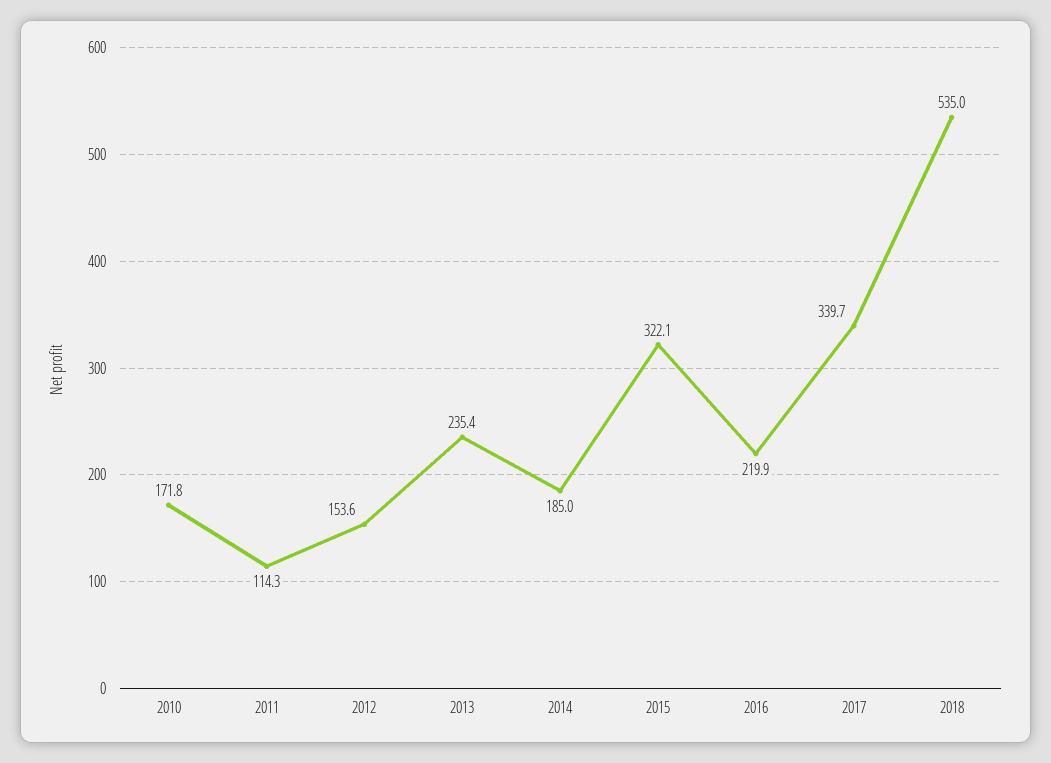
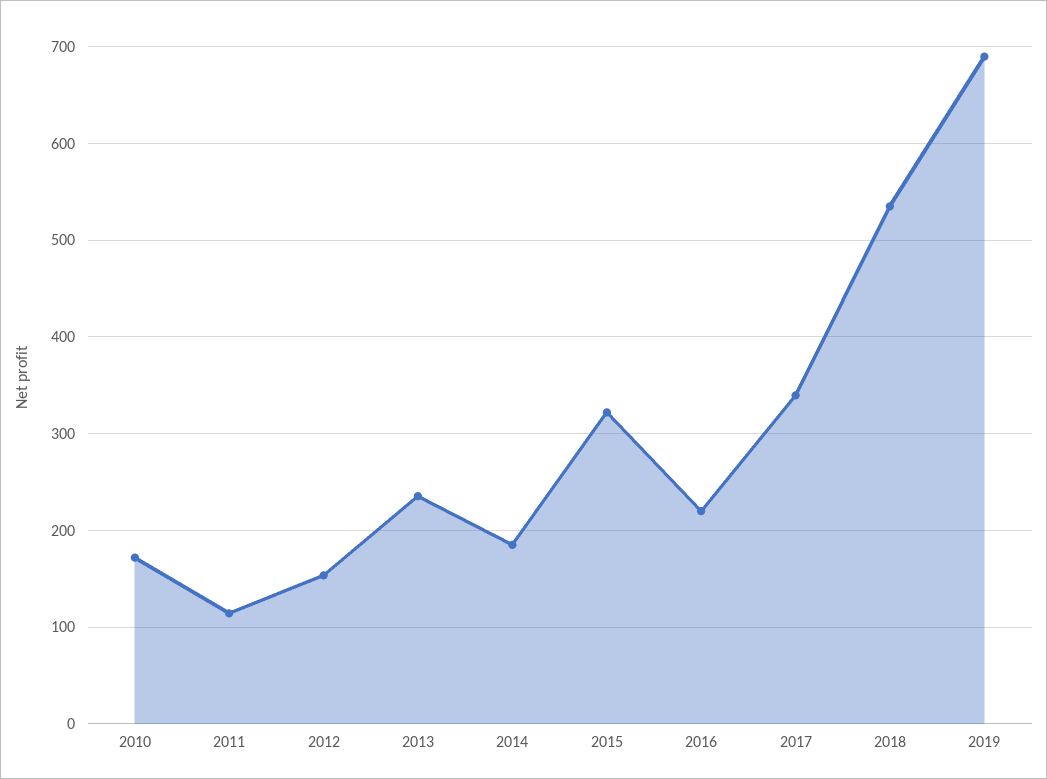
2019: none -> 690

